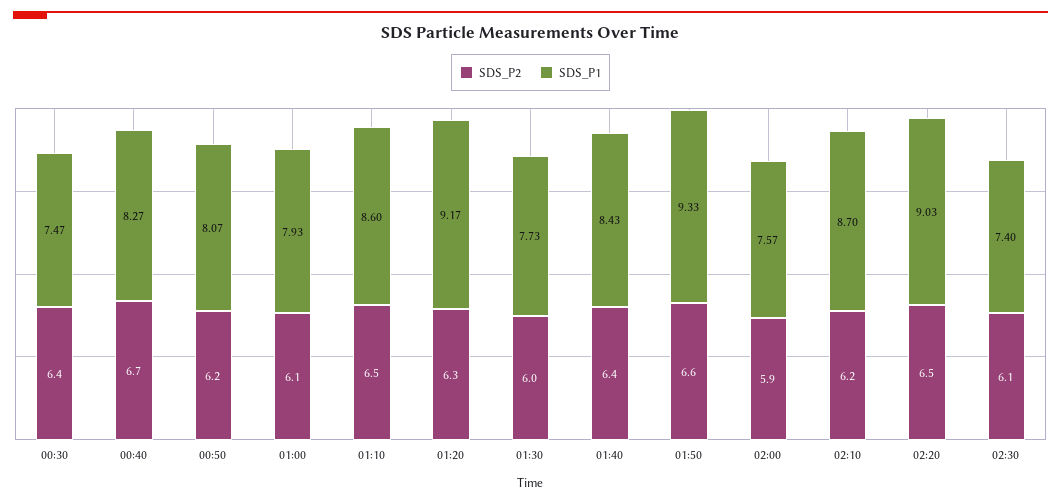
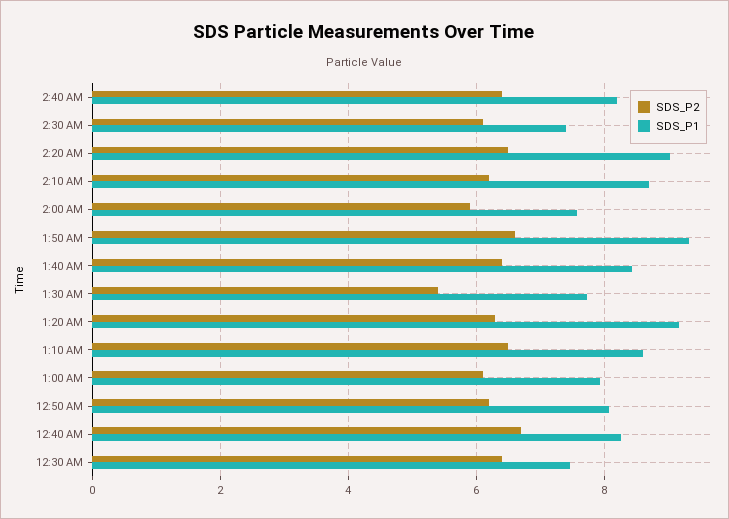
SDS_P2, 01:30: 6 -> 5.4
SDS_P2, 2:40 AM: none -> 6.4
SDS_P1, 2:40 AM: none -> 8.2

